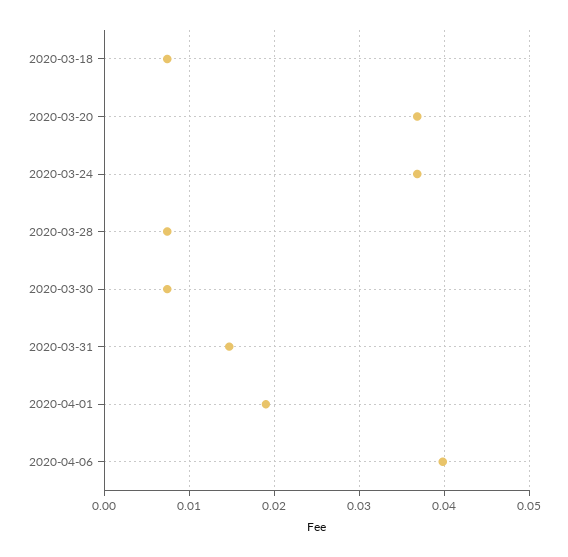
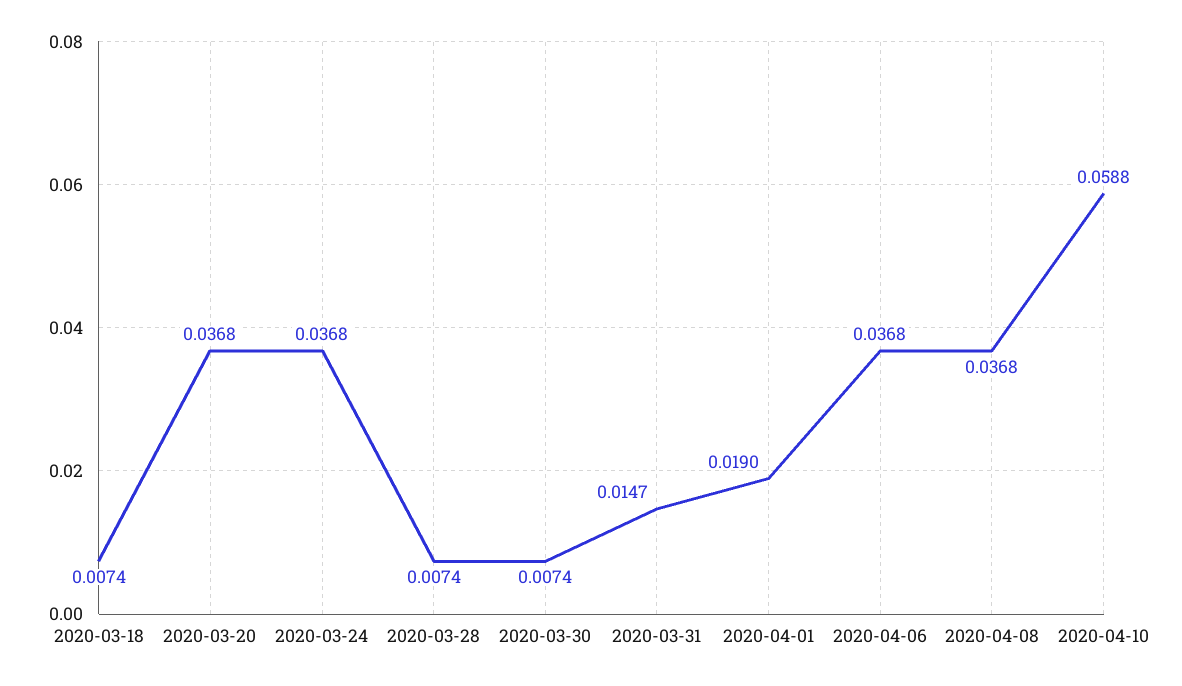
2020-04-06: 0.04 -> 0.0368
2020-04-08: none -> 0.0368
2020-04-10: none -> 0.0588

